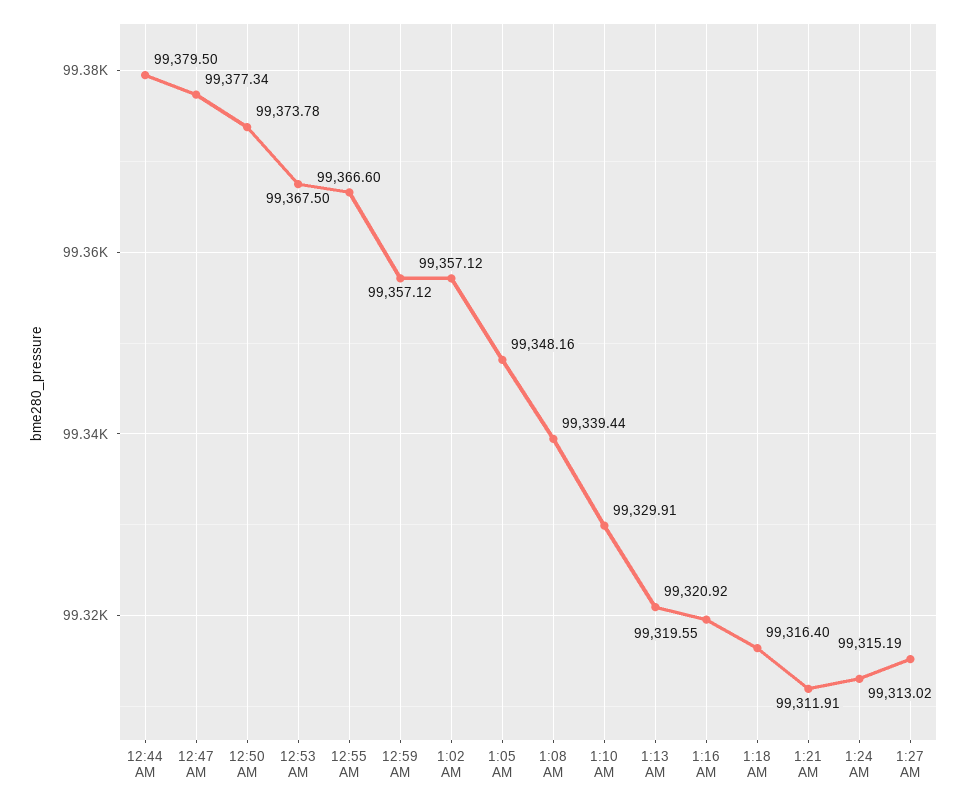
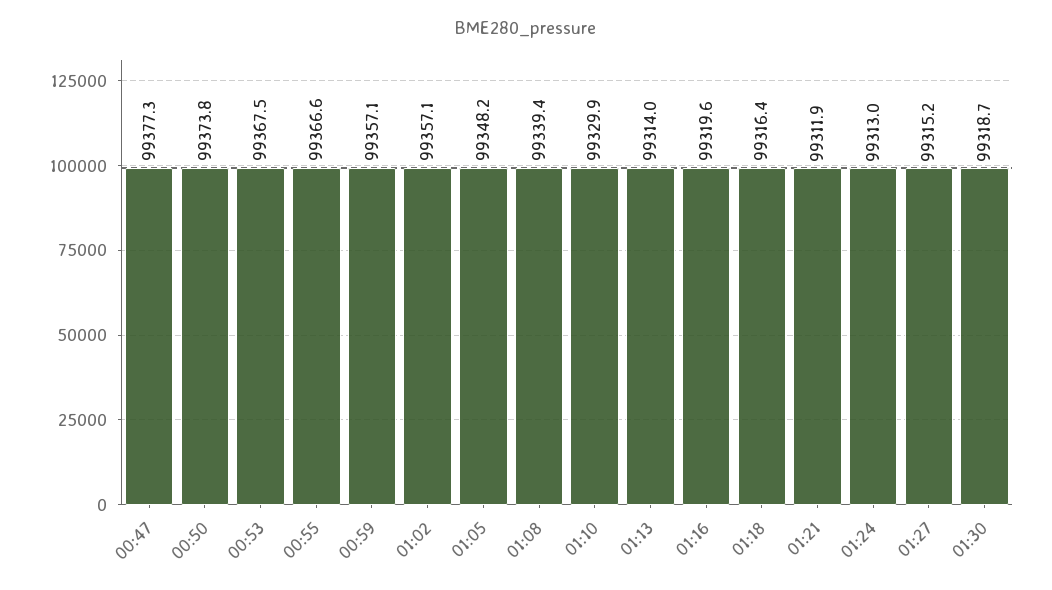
12:44 AM: 99379.5 -> none
1:13 AM: 99320.92 -> 99314
01:30: none -> 99318.7

